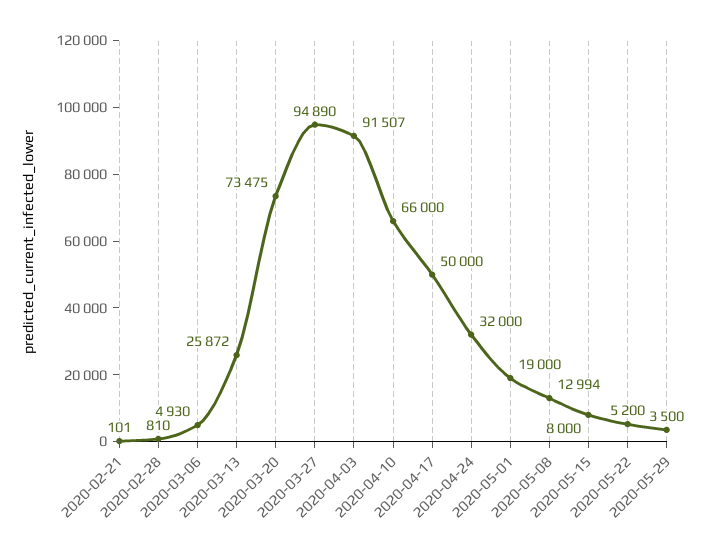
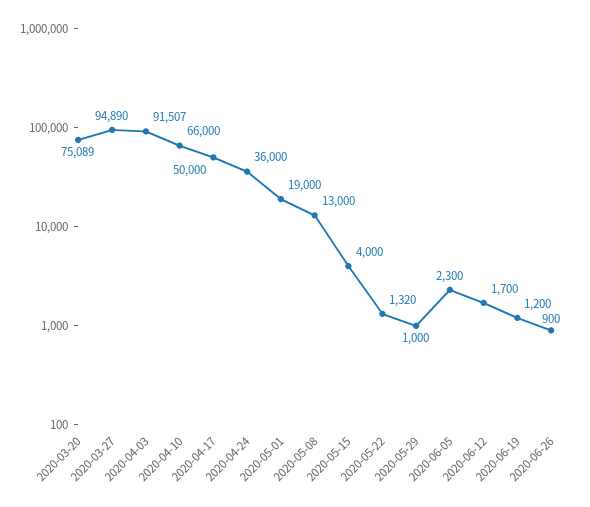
2020-02-21: 101 -> none
2020-02-28: 810 -> none
2020-03-06: 4930 -> none
2020-03-13: 25872 -> none
2020-03-20: 73475 -> 75089
2020-04-24: 32000 -> 36000
2020-05-08: 12994 -> 13000
2020-05-15: 8000 -> 4000
2020-05-22: 5200 -> 1320
2020-05-29: 3500 -> 1000
2020-06-05: none -> 2300
2020-06-12: none -> 1700
2020-06-19: none -> 1200
2020-06-26: none -> 900

